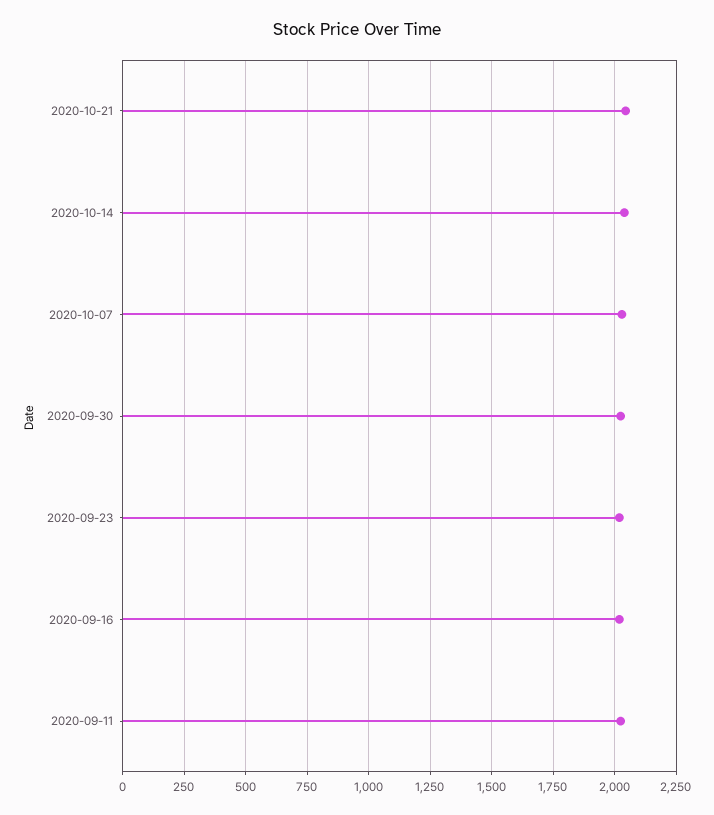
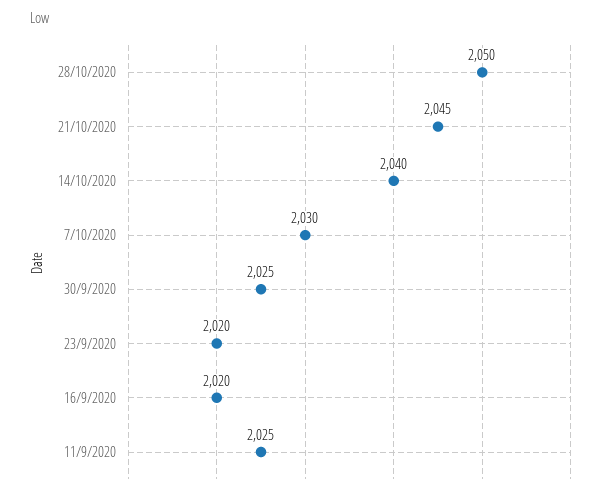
28/10/2020: none -> 2050

